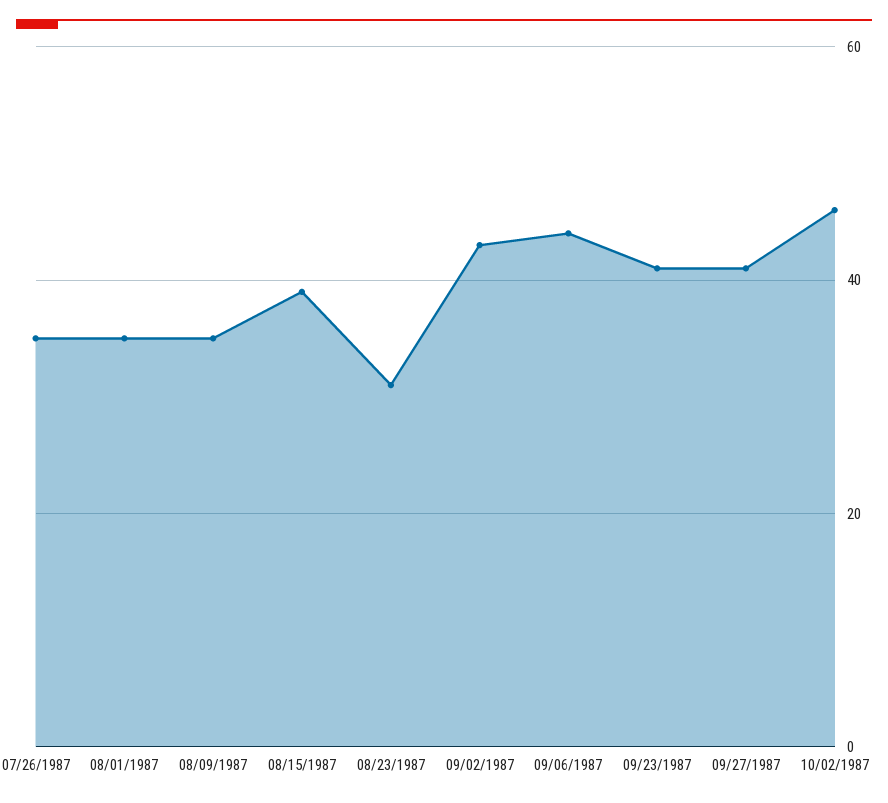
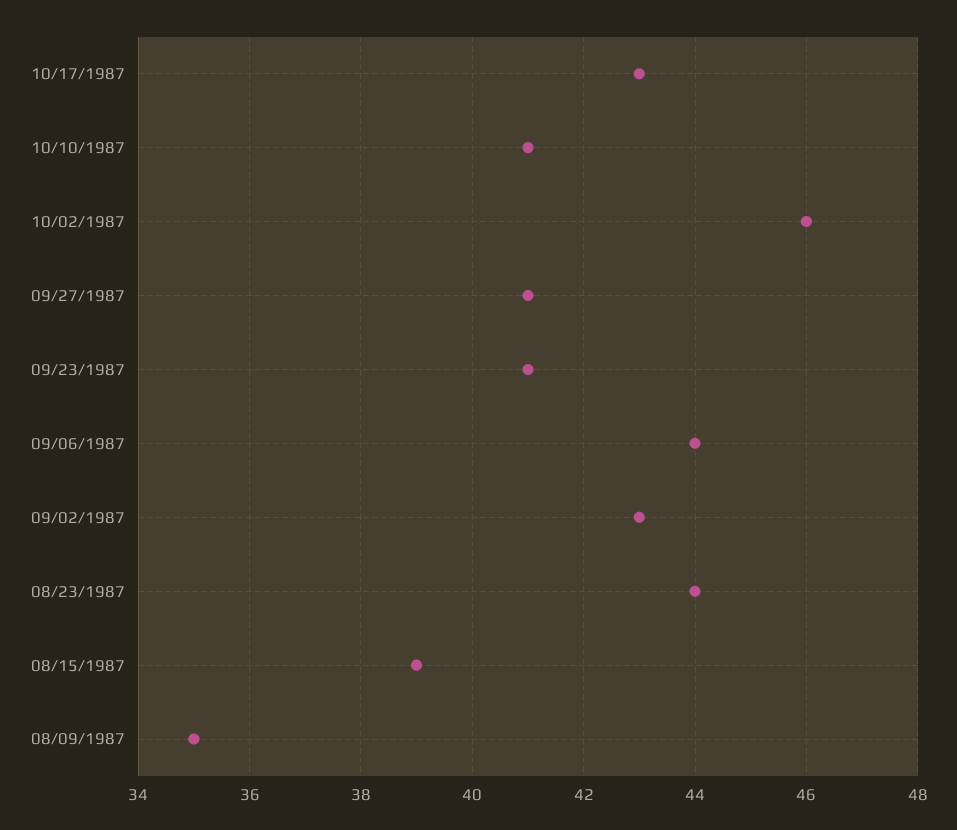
07/26/1987: 35 -> none
08/01/1987: 35 -> none
08/23/1987: 30 -> 44
10/17/1987: none -> 43
10/10/1987: none -> 41

